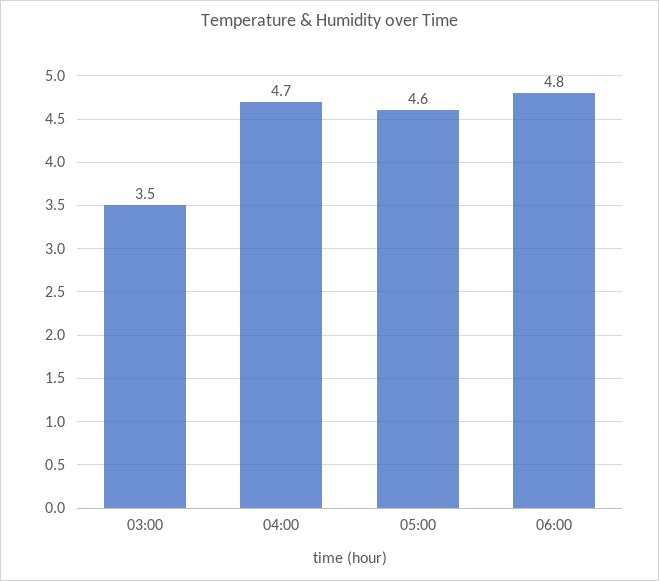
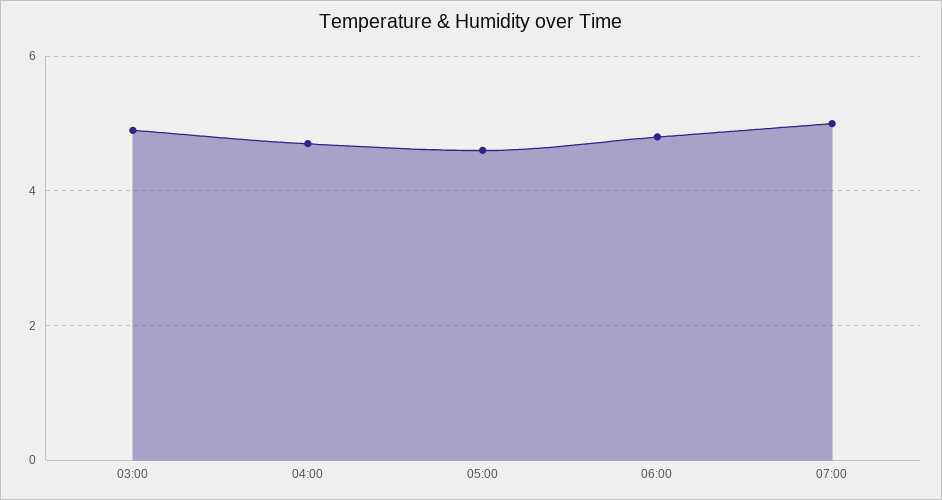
03:00: 3.5 -> 5
07:00: none -> 5

